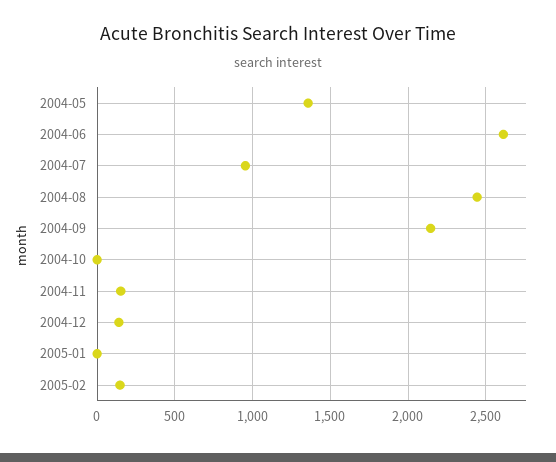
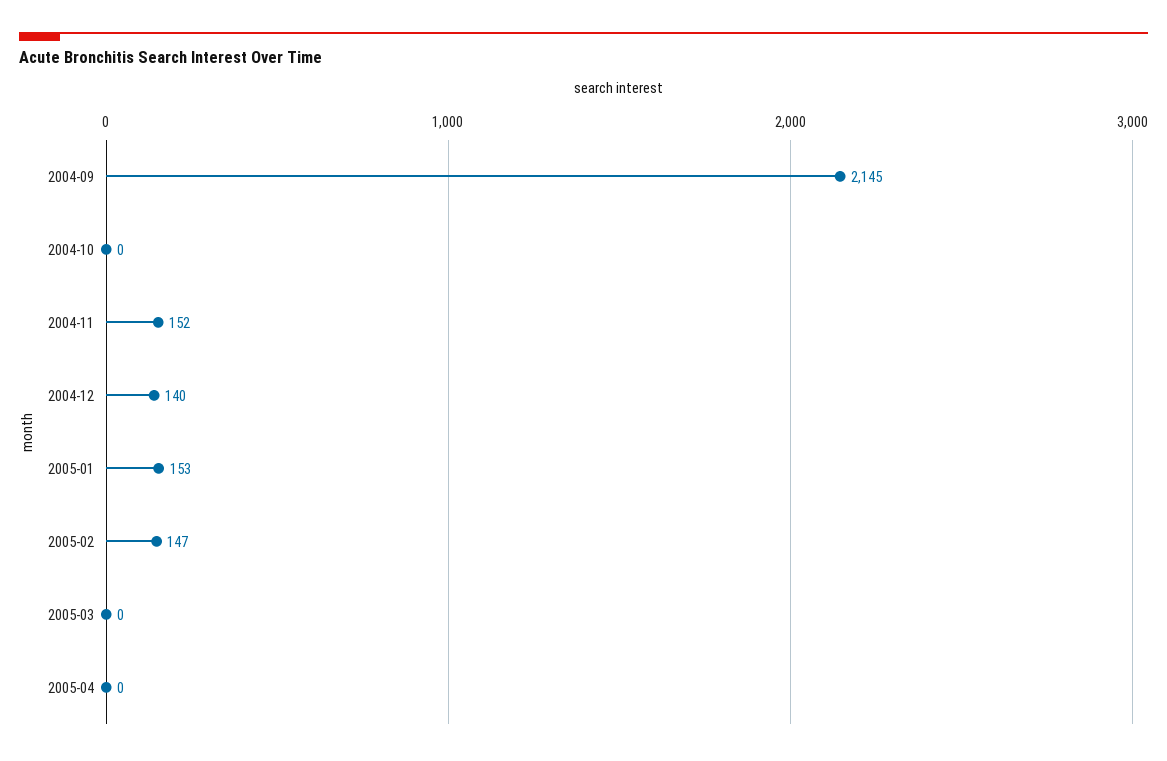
2004-05: 1350 -> none
2004-06: 2600 -> none
2004-07: 950 -> none
2004-08: 2450 -> none
2005-01: 0 -> 153
2005-03: none -> 0
2005-04: none -> 0

